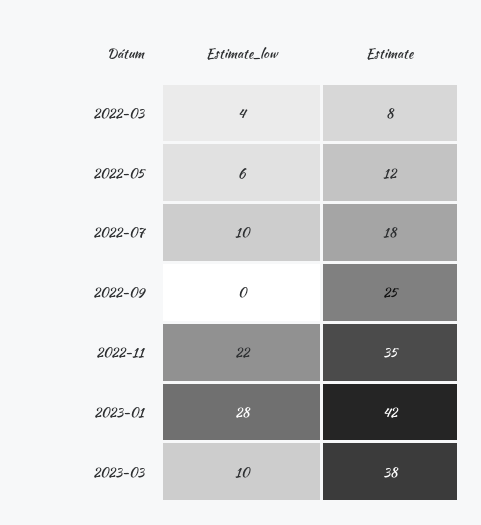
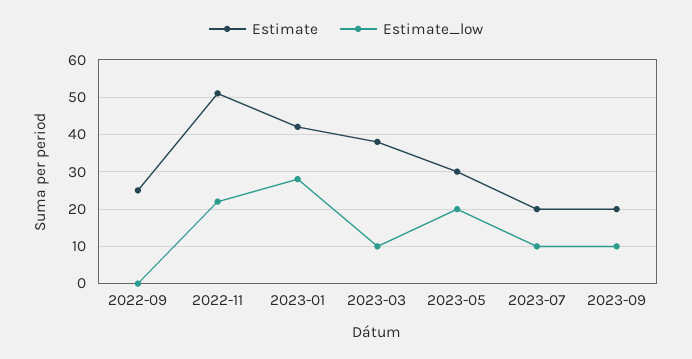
Estimate_low, 2022-03: 4 -> none
Estimate, 2022-03: 8 -> none
Estimate_low, 2022-05: 6 -> none
Estimate, 2022-05: 12 -> none
Estimate_low, 2022-07: 10 -> none
Estimate, 2022-07: 18 -> none
Estimate, 2022-11: 35 -> 50
Estimate, 2023-05: none -> 30
Estimate_low, 2023-05: none -> 20
Estimate, 2023-07: none -> 20
Estimate_low, 2023-07: none -> 10
Estimate, 2023-09: none -> 20
Estimate_low, 2023-09: none -> 10

